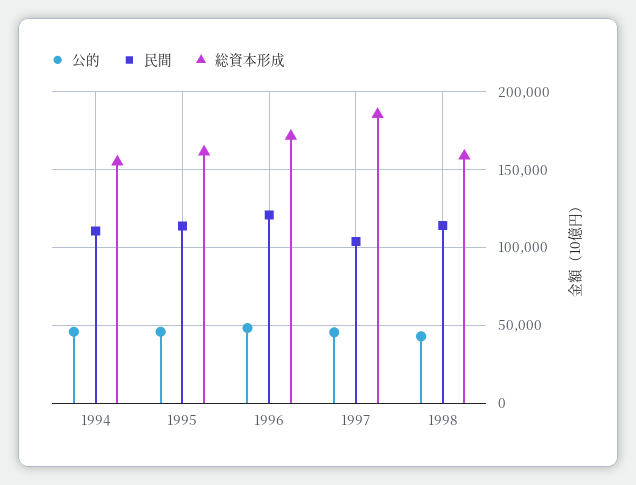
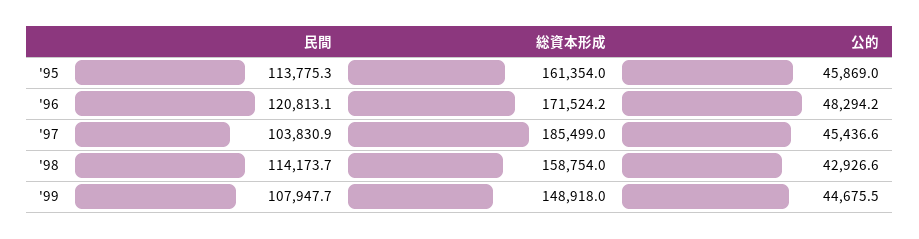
公的, 1994: 45000 -> none
民間, 1994: 110000 -> none
総資本形成, 1994: 155000 -> none
民間, '99: none -> 107947.7
総資本形成, '99: none -> 148918
公的, '99: none -> 44675.5

